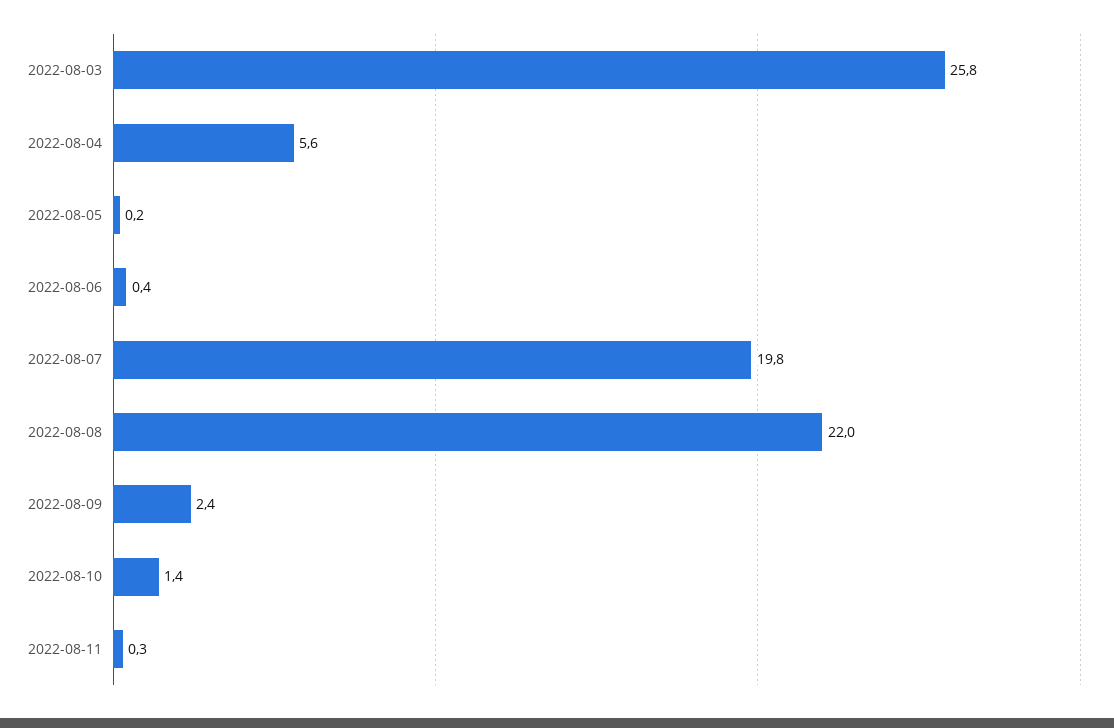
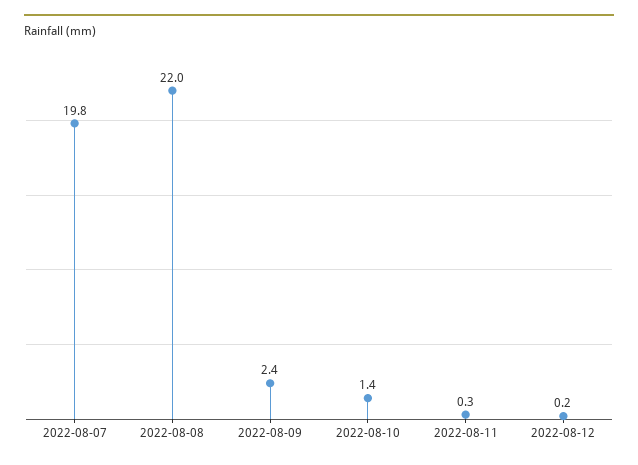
2022-08-03: 25.8 -> none
2022-08-04: 5.6 -> none
2022-08-05: 0.2 -> none
2022-08-06: 0.4 -> none
2022-08-12: none -> 0.2

